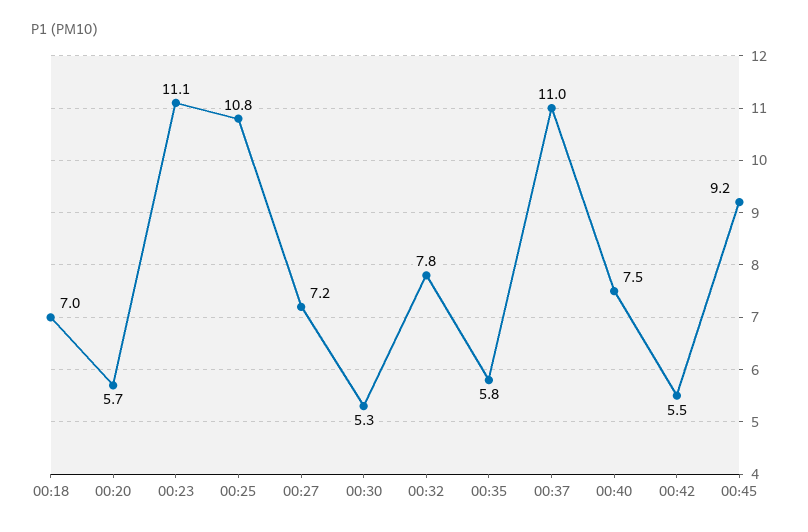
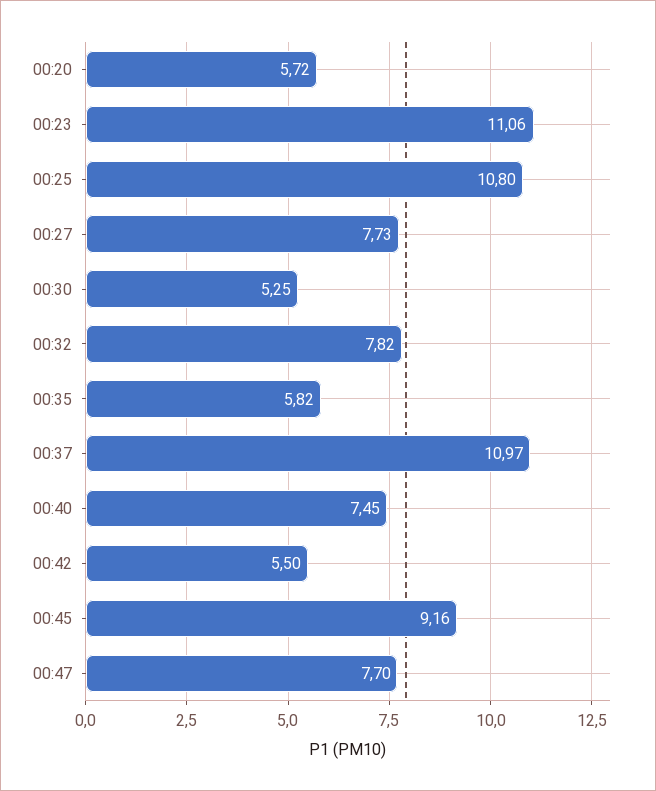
00:18: 7 -> none
00:27: 7.2 -> 7.73
00:47: none -> 7.7

